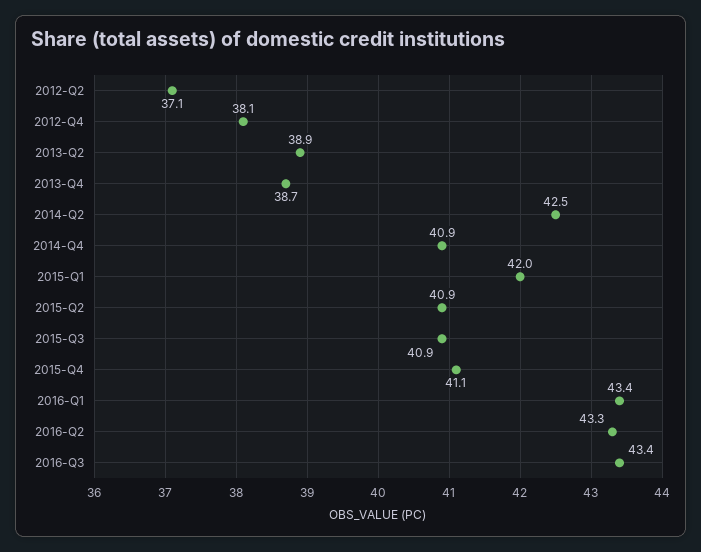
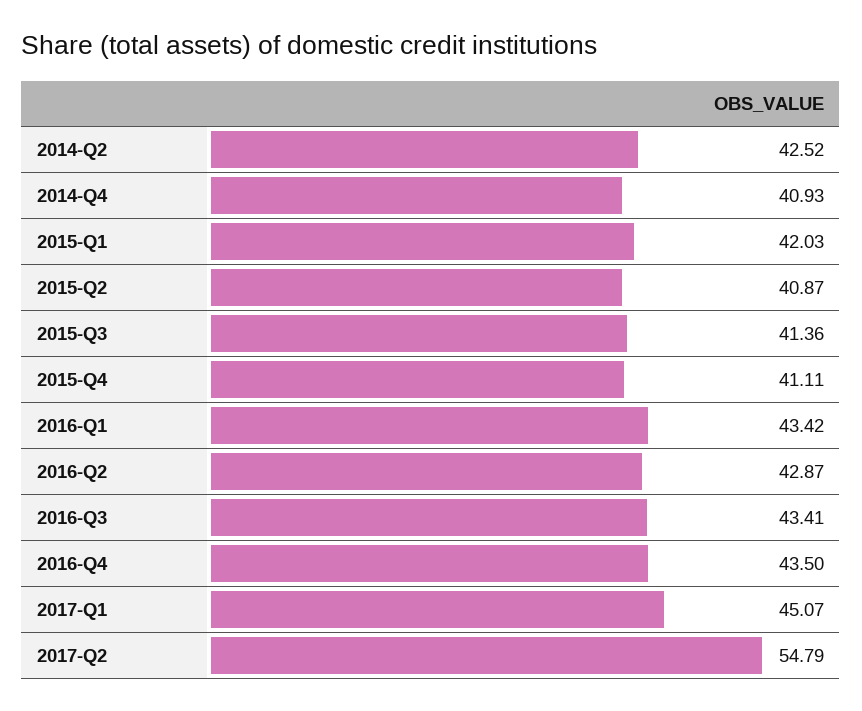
2012-Q2: 37.1 -> none
2012-Q4: 38.1 -> none
2013-Q2: 38.9 -> none
2013-Q4: 38.7 -> none
2015-Q3: 40.9 -> 41.36
2016-Q2: 43.3 -> 42.87
2016-Q4: none -> 43.5
2017-Q1: none -> 45.07
2017-Q2: none -> 54.79

